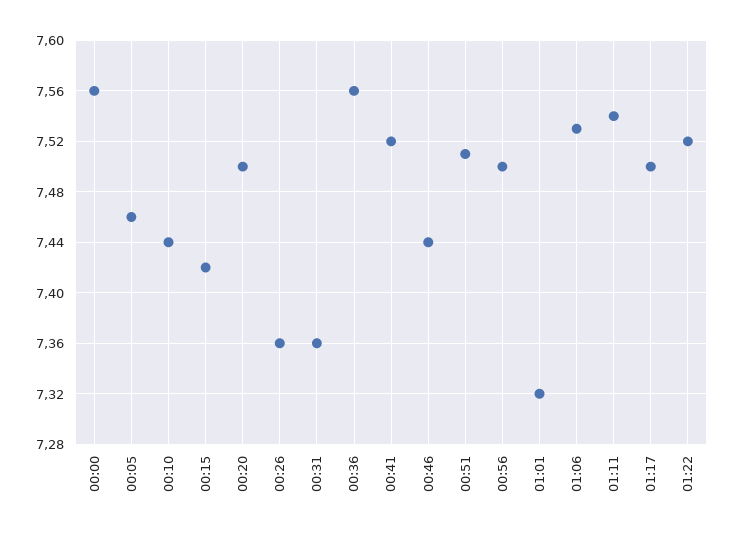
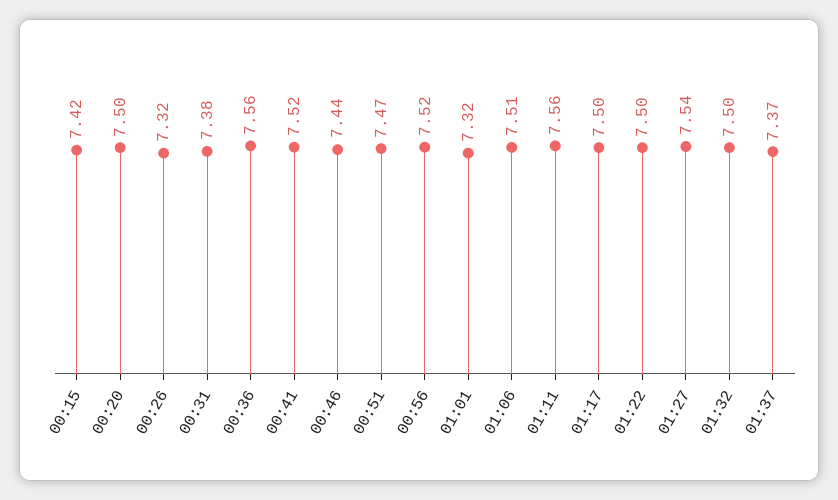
00:00: 7.56 -> none
00:05: 7.46 -> none
00:10: 7.44 -> none
00:26: 7.36 -> 7.32
00:31: 7.36 -> 7.38
00:51: 7.51 -> 7.47
00:56: 7.5 -> 7.52
01:06: 7.53 -> 7.51
01:11: 7.54 -> 7.56
01:22: 7.52 -> 7.5
01:27: none -> 7.54
01:32: none -> 7.5
01:37: none -> 7.37

